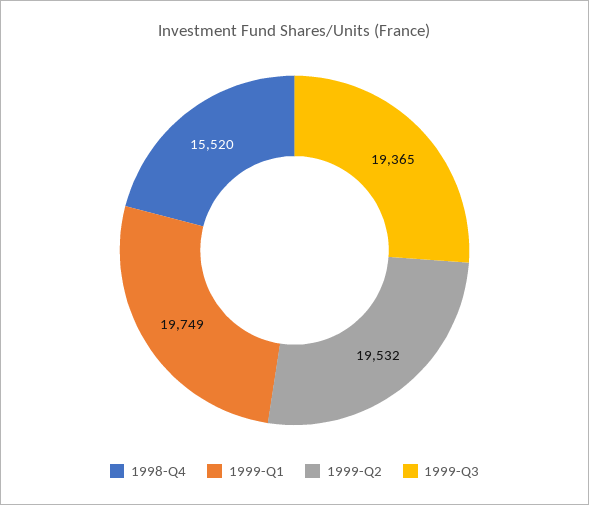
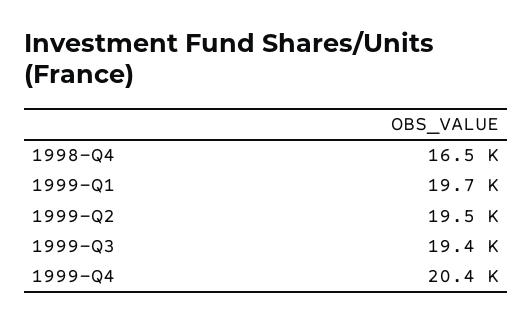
1998-Q4: 15520 -> 16500
1999-Q4: none -> 20400

